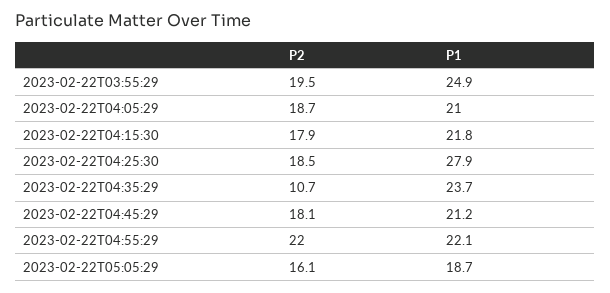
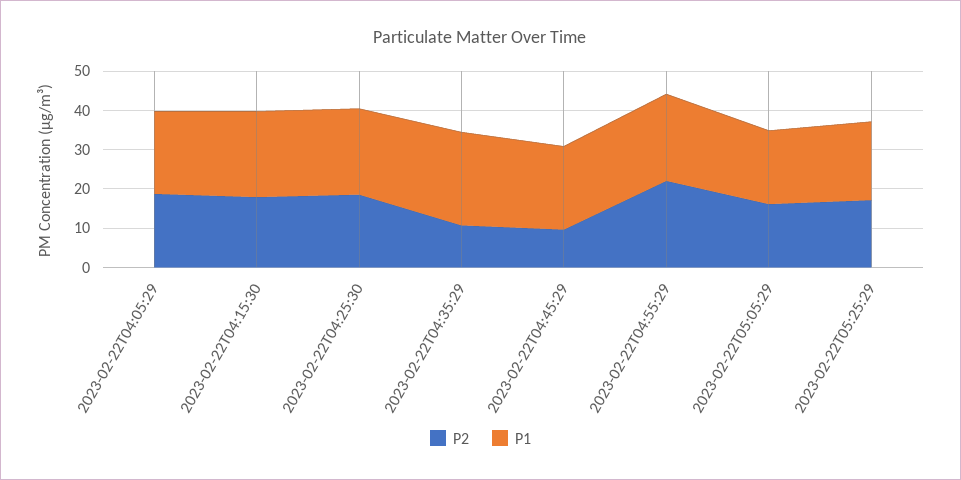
P2, 2023-02-22T03:55:29: 19.5 -> none
P1, 2023-02-22T03:55:29: 24.9 -> none
P1, 2023-02-22T04:25:30: 27.9 -> 22.5
P2, 2023-02-22T04:45:29: 18.1 -> 10
P2, 2023-02-22T05:25:29: none -> 17.5
P1, 2023-02-22T05:25:29: none -> 20

